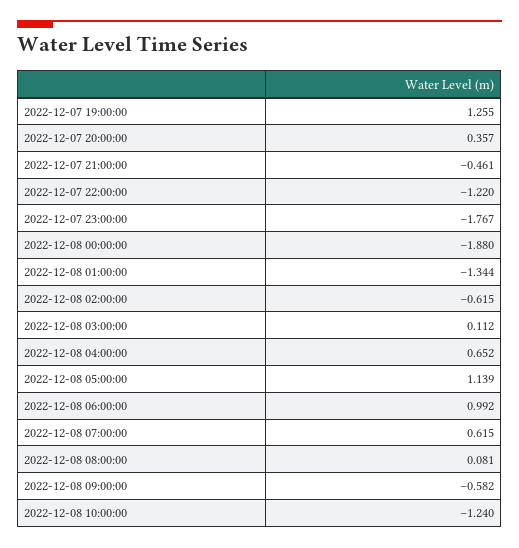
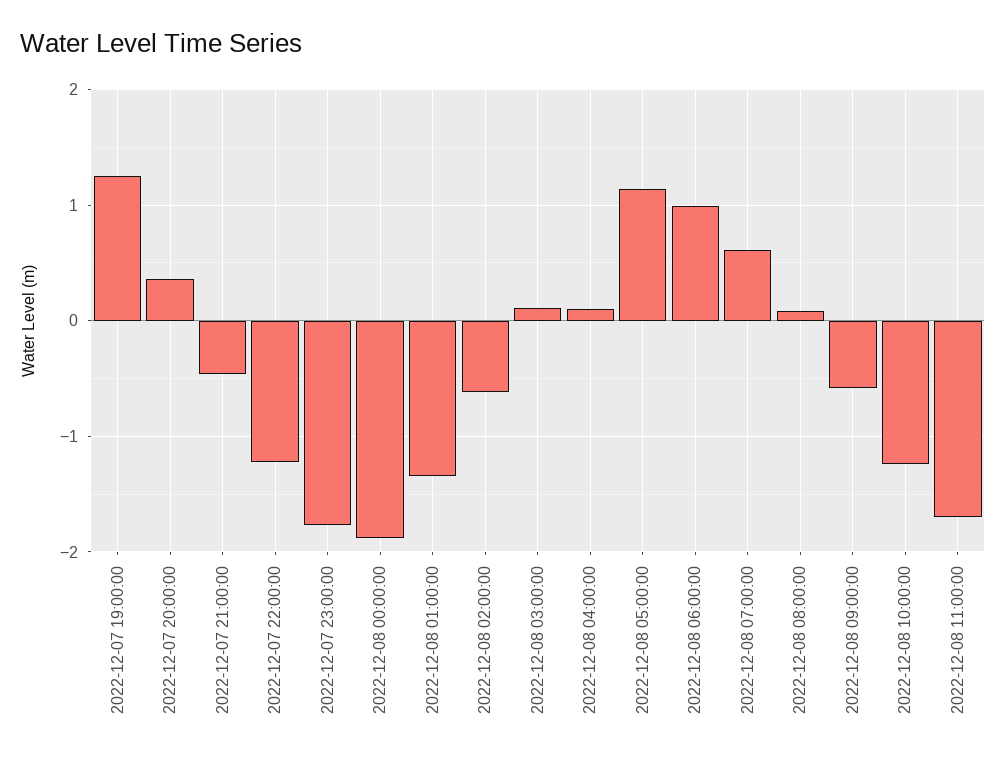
2022-12-08 04:00:00: 0.652 -> 0.1
2022-12-08 11:00:00: none -> -1.7

